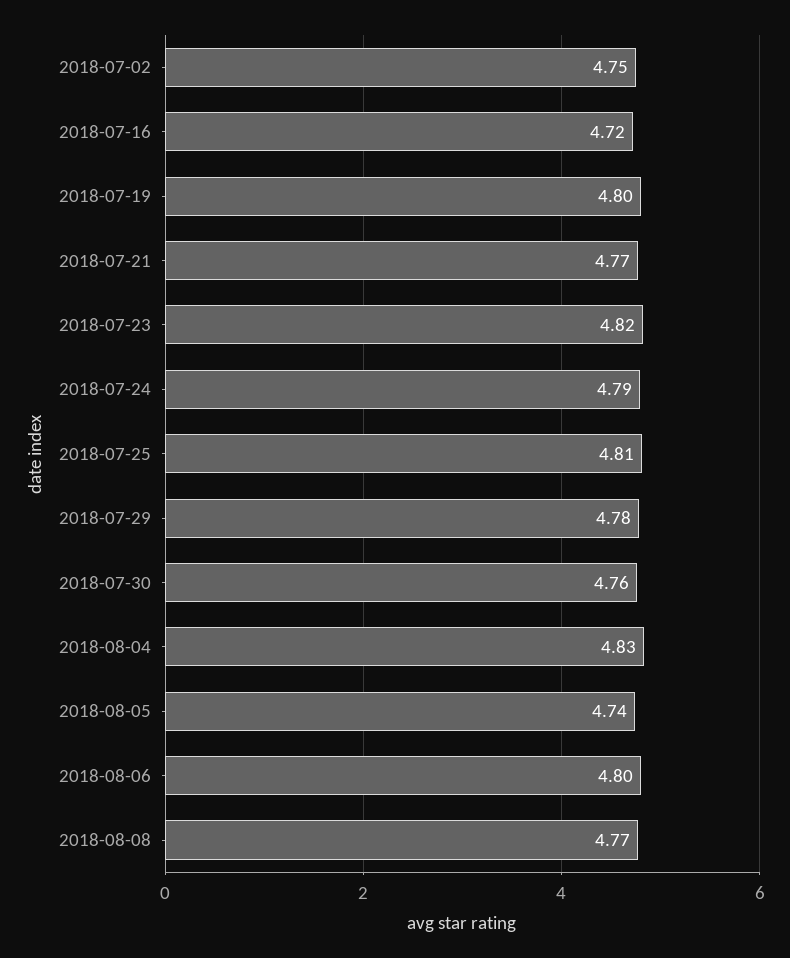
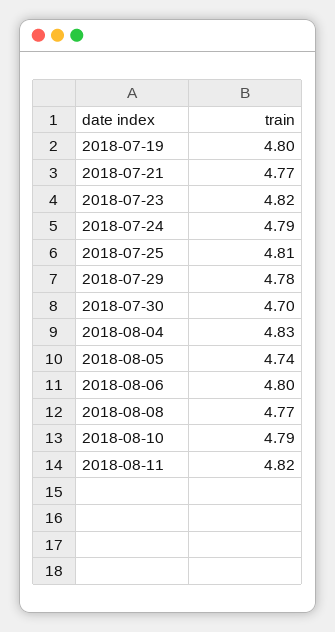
2018-07-02: 4.75 -> none
2018-07-16: 4.72 -> none
2018-07-30: 4.76 -> 4.7
2018-08-10: none -> 4.79
2018-08-11: none -> 4.82

